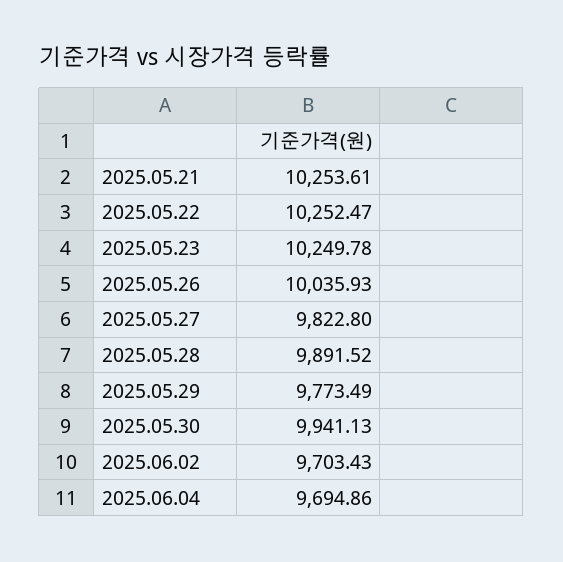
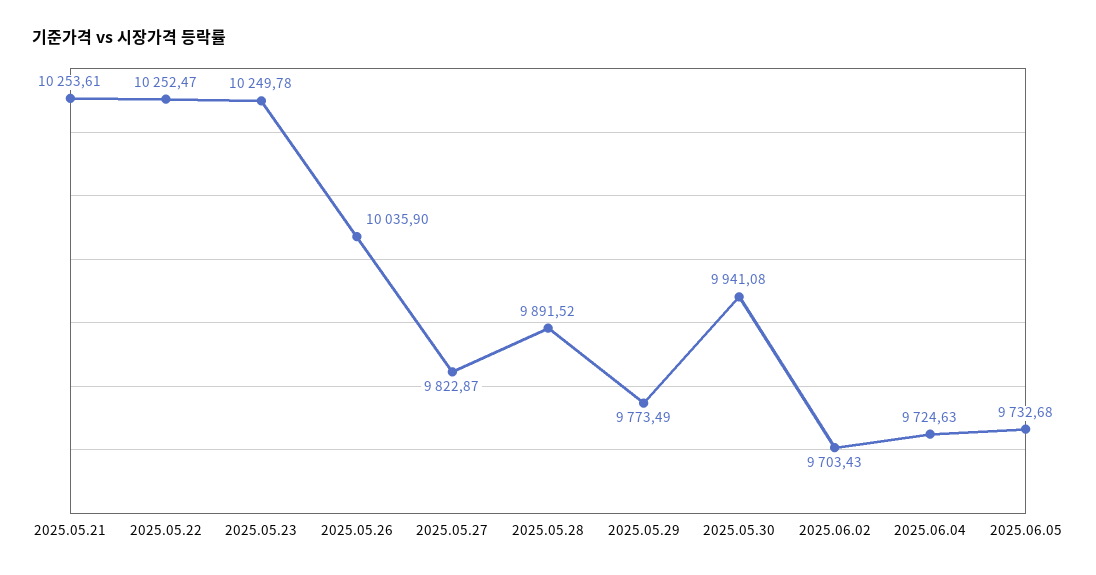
2025.05.26: 10035.93 -> 10035.9
2025.05.27: 9822.8 -> 9822.87
2025.05.30: 9941.13 -> 9941.08
2025.06.04: 9694.86 -> 9724.63
2025.06.05: none -> 9732.68

